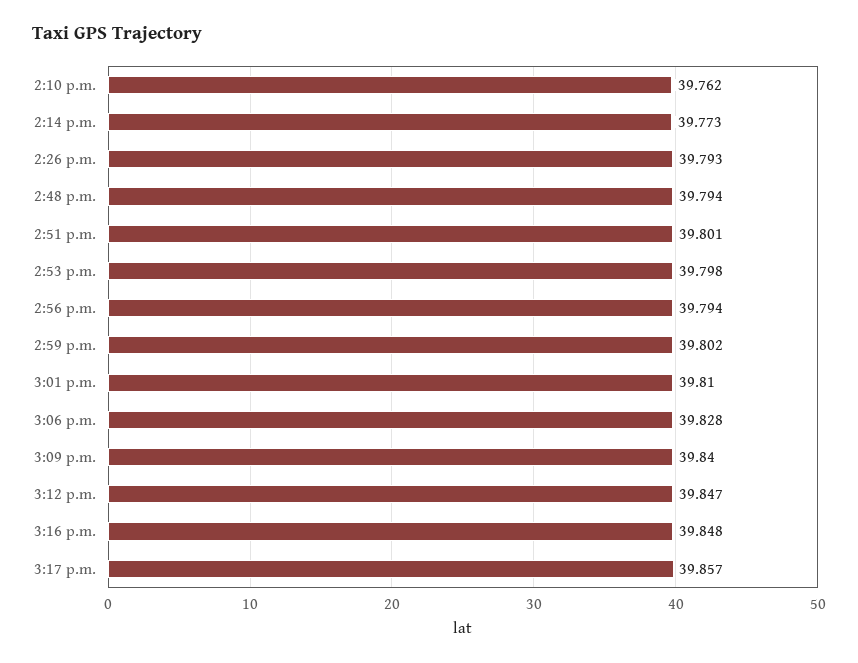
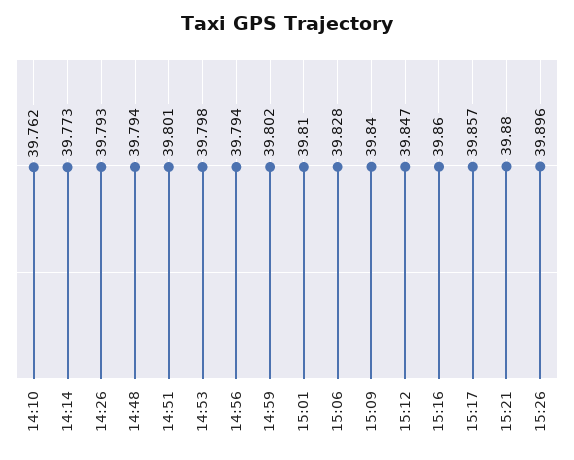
3:16 p.m.: 39.848 -> 39.86
15:21: none -> 39.88
15:26: none -> 39.896

